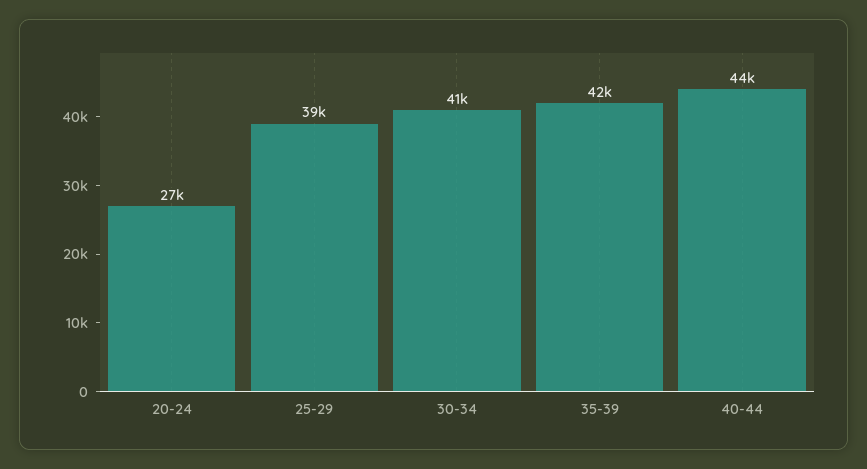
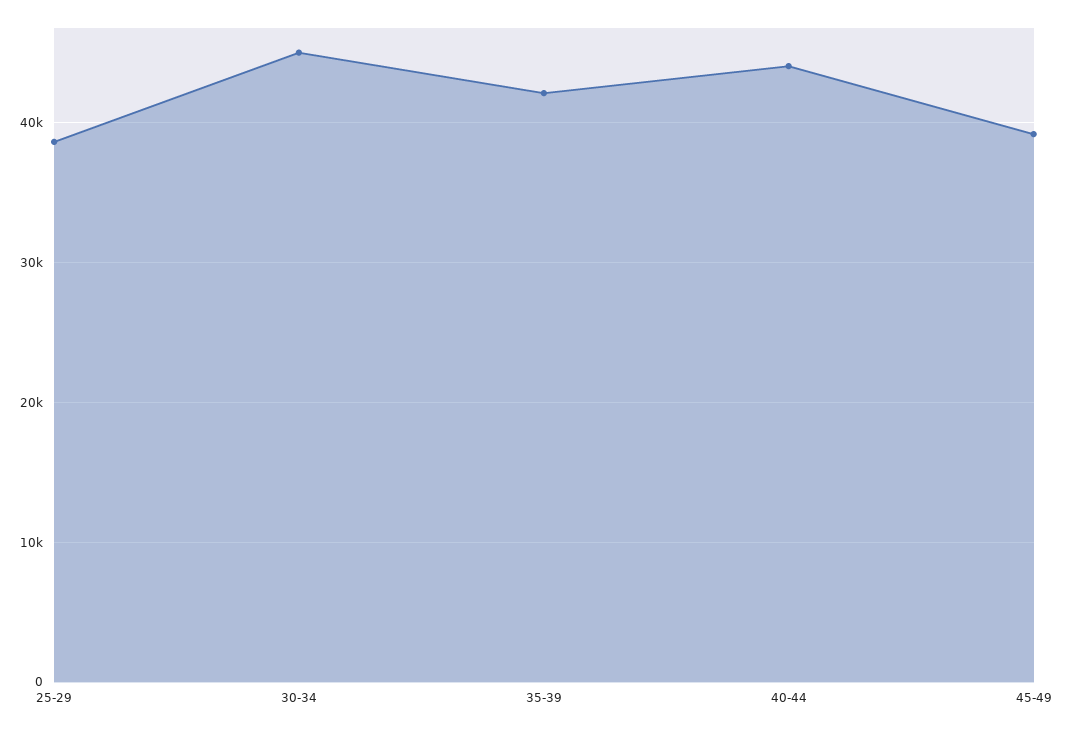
20-24: 27000 -> none
30-34: 41000 -> 45000
45-49: none -> 39000

